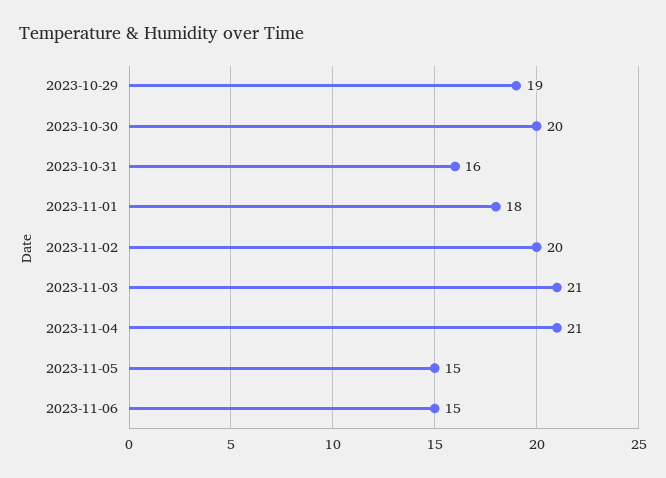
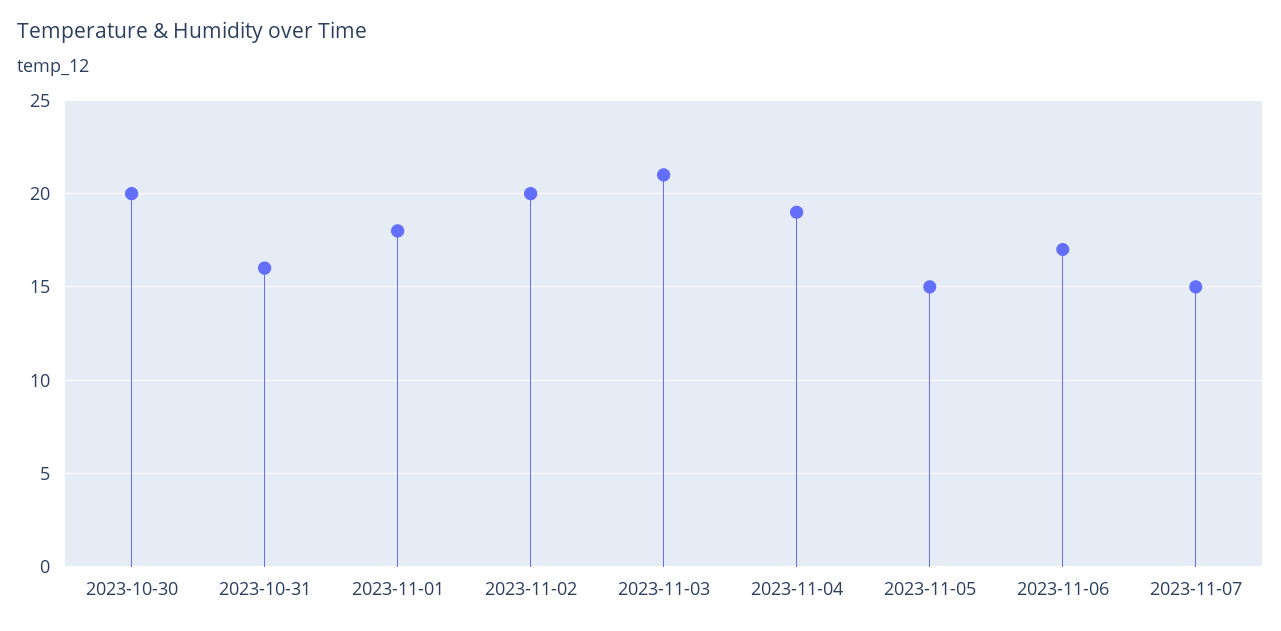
2023-10-29: 19 -> none
2023-11-04: 21 -> 19
2023-11-06: 15 -> 17
2023-11-07: none -> 15

